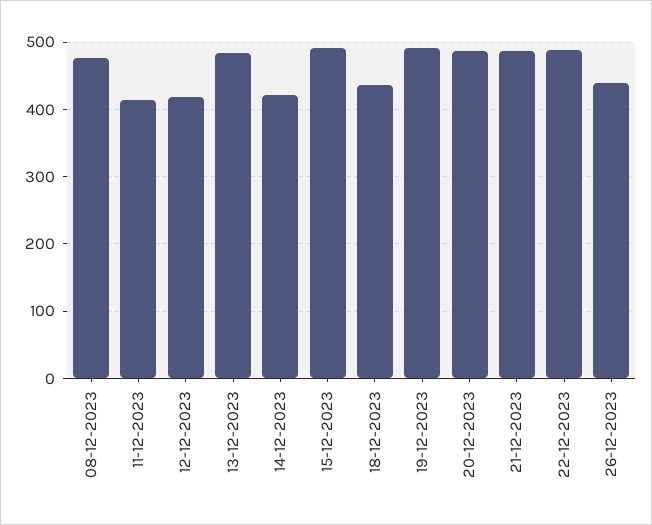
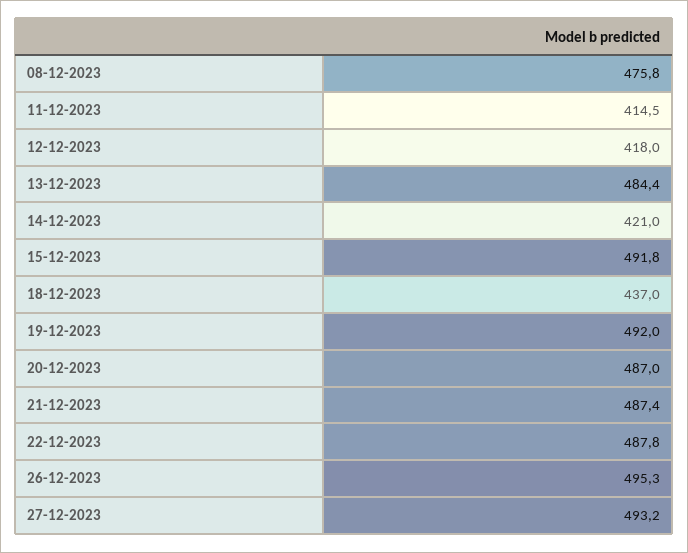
26-12-2023: 440 -> 495.3
27-12-2023: none -> 493.2

